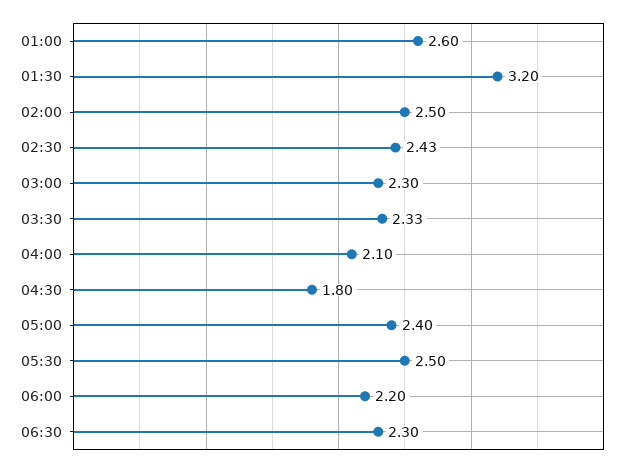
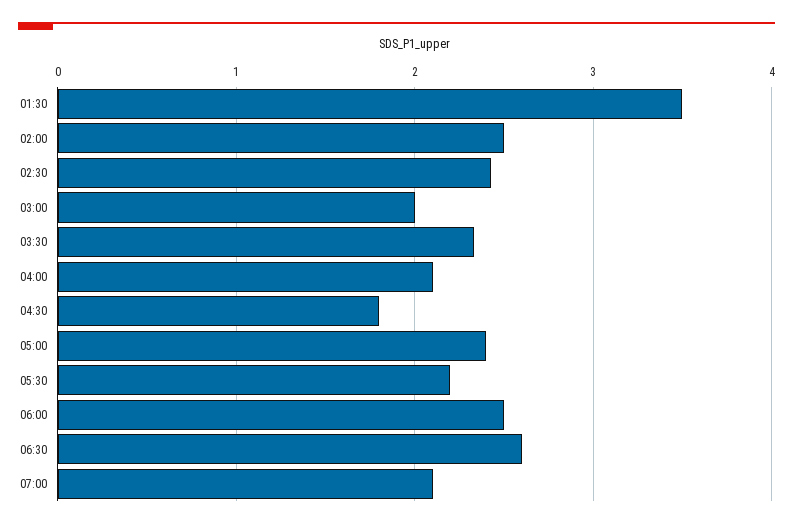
01:00: 2.6 -> none
01:30: 3.2 -> 3.5
03:00: 2.3 -> 2
05:30: 2.5 -> 2.2
06:00: 2.2 -> 2.5
06:30: 2.3 -> 2.6
07:00: none -> 2.1

